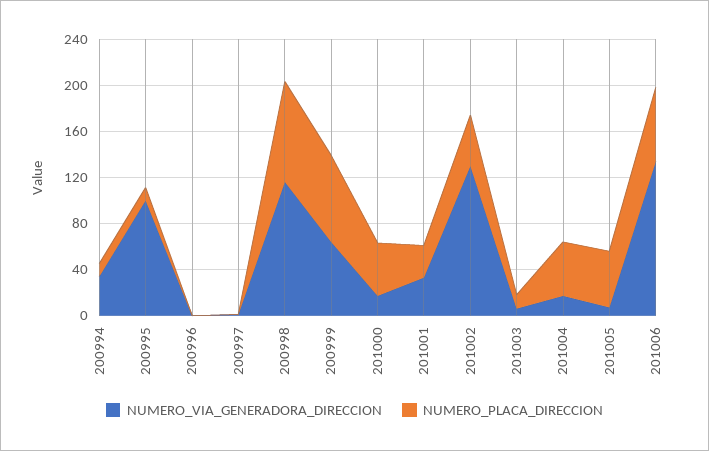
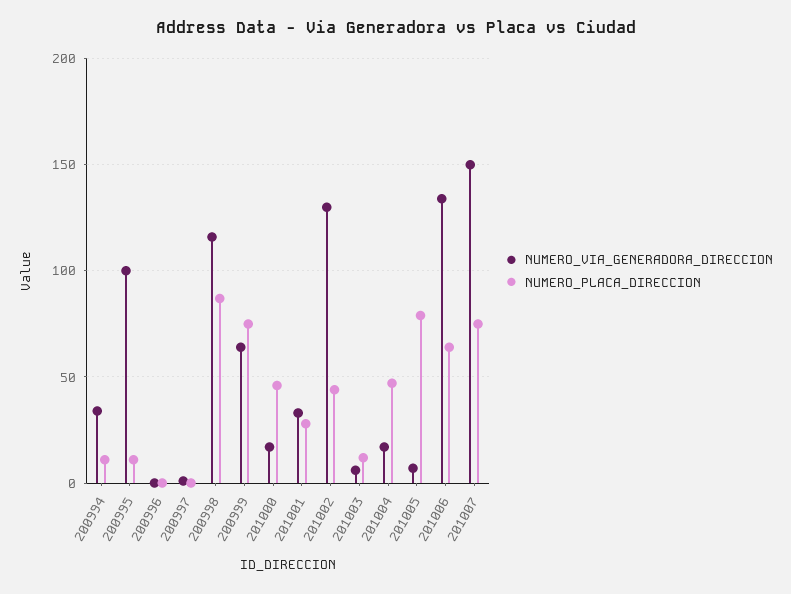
NUMERO_PLACA_DIRECCION, 201005: 50 -> 80
NUMERO_VIA_GENERADORA_DIRECCION, 201007: none -> 150
NUMERO_PLACA_DIRECCION, 201007: none -> 75

